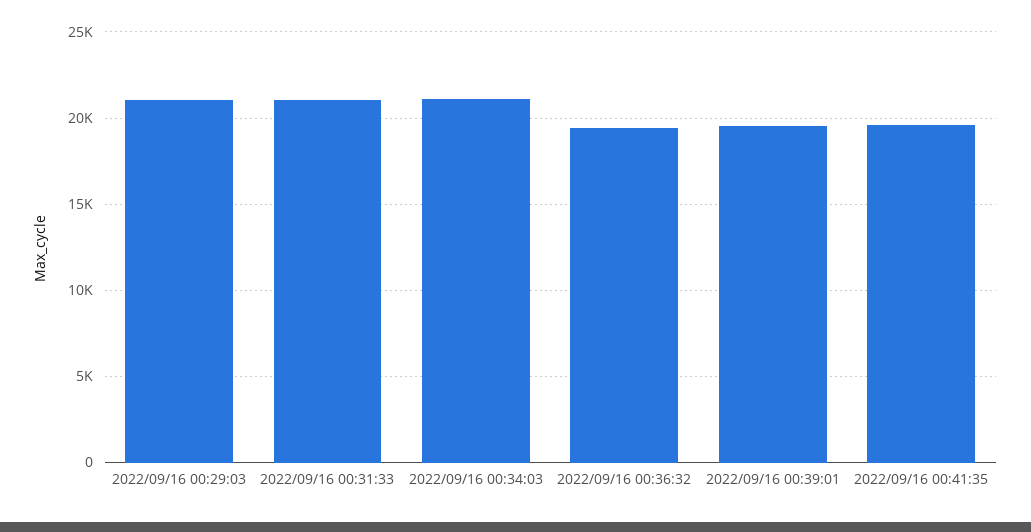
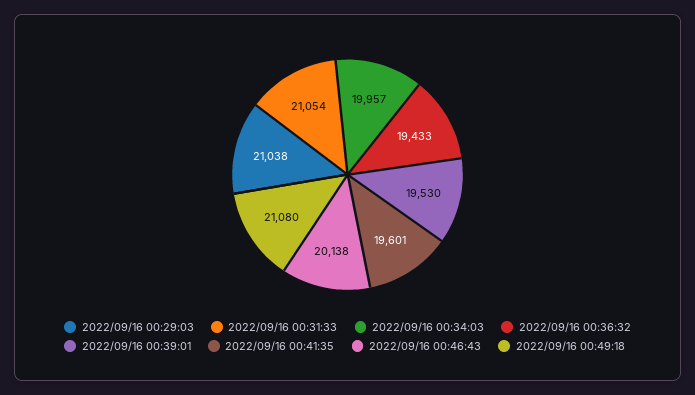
2022/09/16 00:34:03: 21000 -> 19957
2022/09/16 00:46:43: none -> 20138
2022/09/16 00:49:18: none -> 21080

